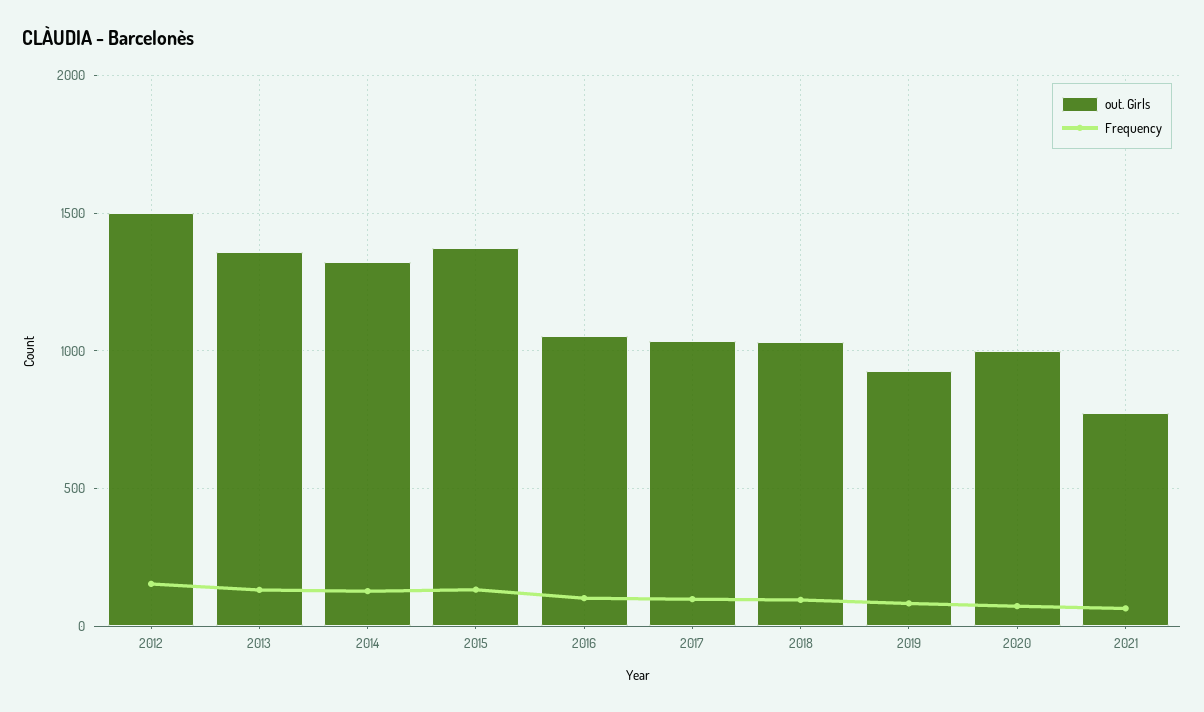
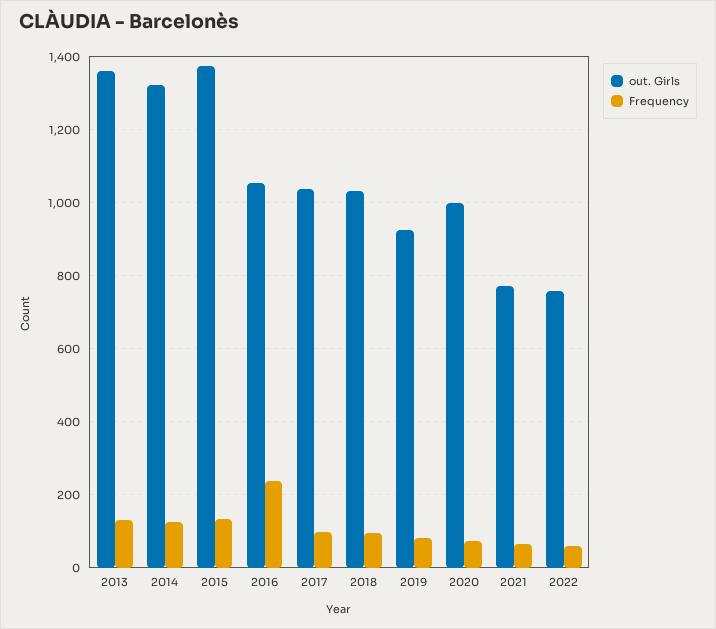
out. Girls, 2012: 1500 -> none
Frequency, 2012: 150 -> none
Frequency, 2016: 100 -> 240
out. Girls, 2022: none -> 760
Frequency, 2022: none -> 60

